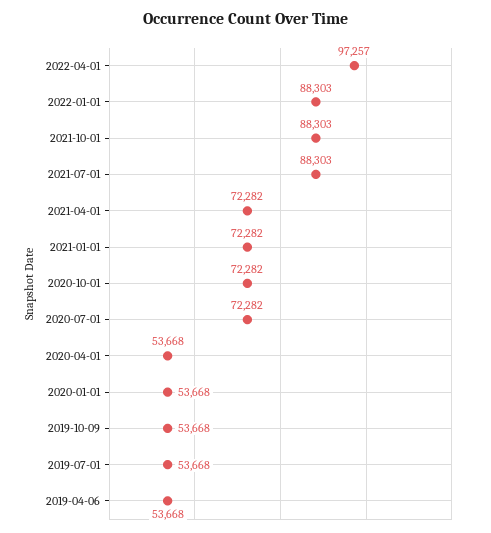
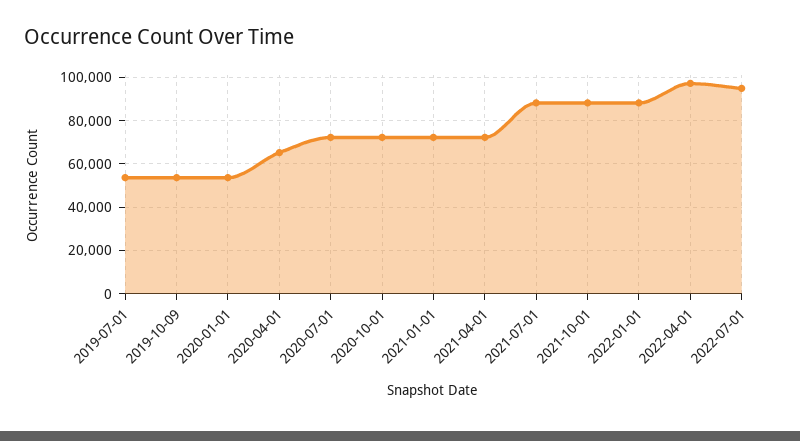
2020-04-01: 53668 -> 65000
2019-04-06: 53668 -> none
2022-07-01: none -> 95000

